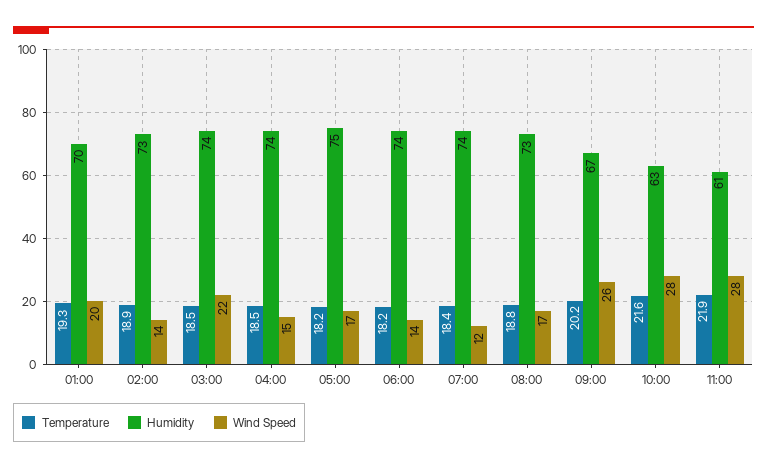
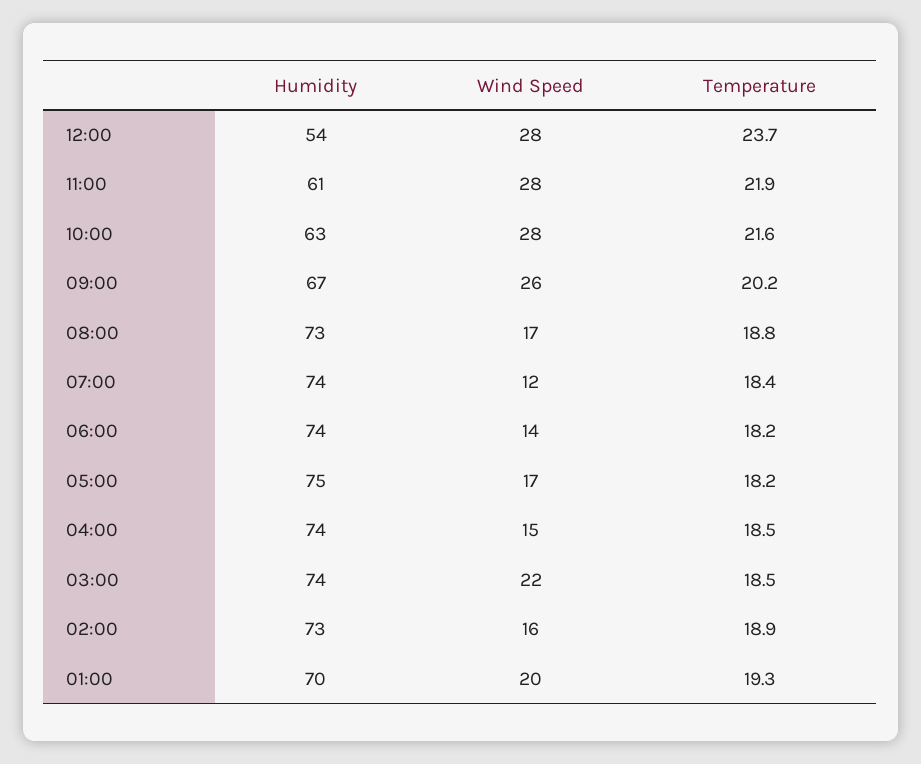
Wind Speed, 02:00: 14 -> 16
Humidity, 12:00: none -> 54
Wind Speed, 12:00: none -> 28
Temperature, 12:00: none -> 23.7

